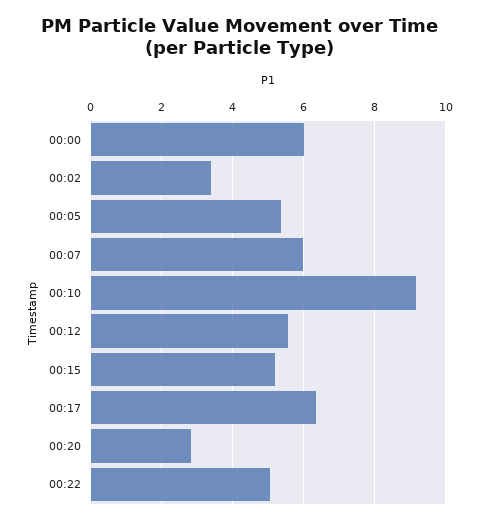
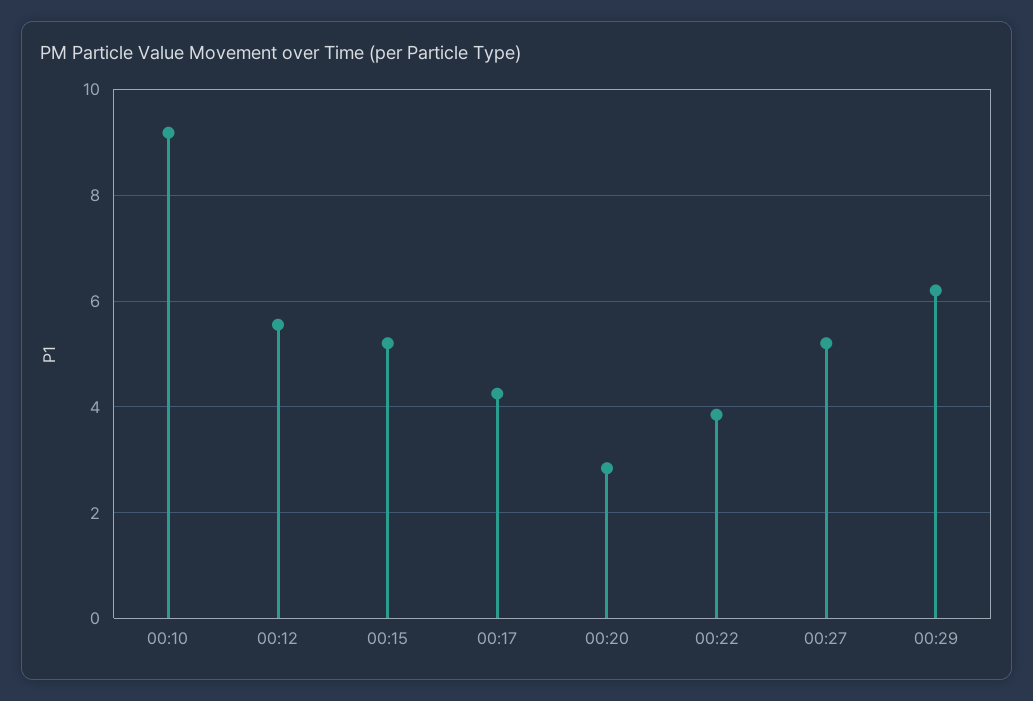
00:00: 6 -> none
00:02: 3.4 -> none
00:05: 5.4 -> none
00:07: 6 -> none
00:17: 6.4 -> 4.2
00:22: 5 -> 3.8
00:27: none -> 5.2
00:29: none -> 6.2

